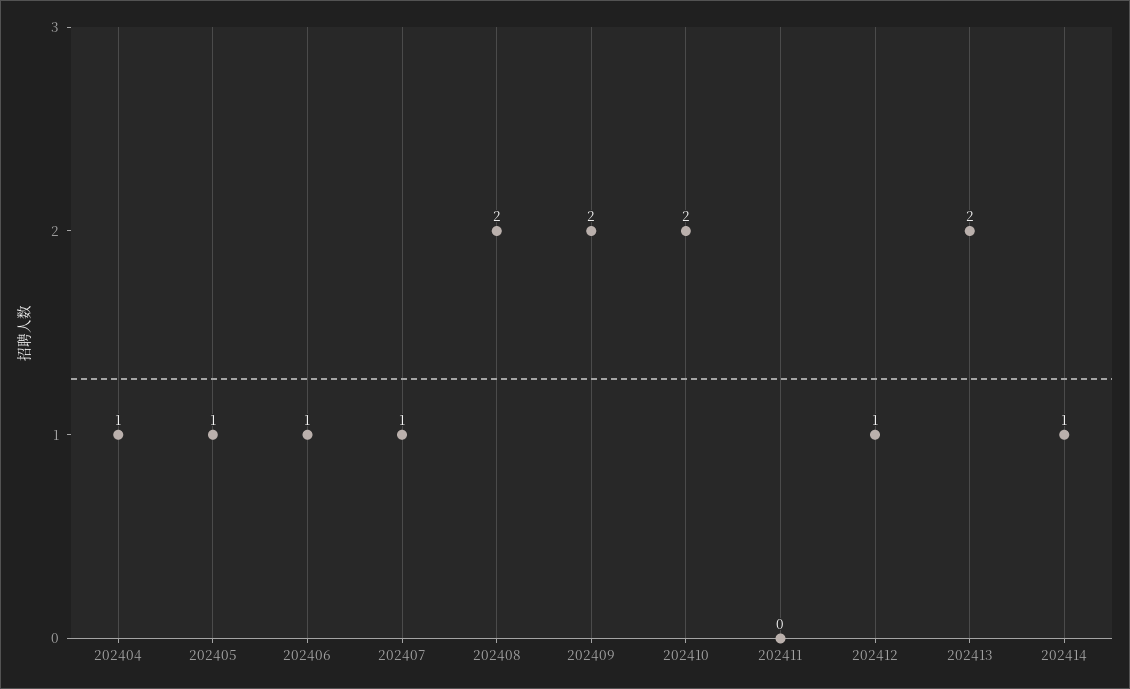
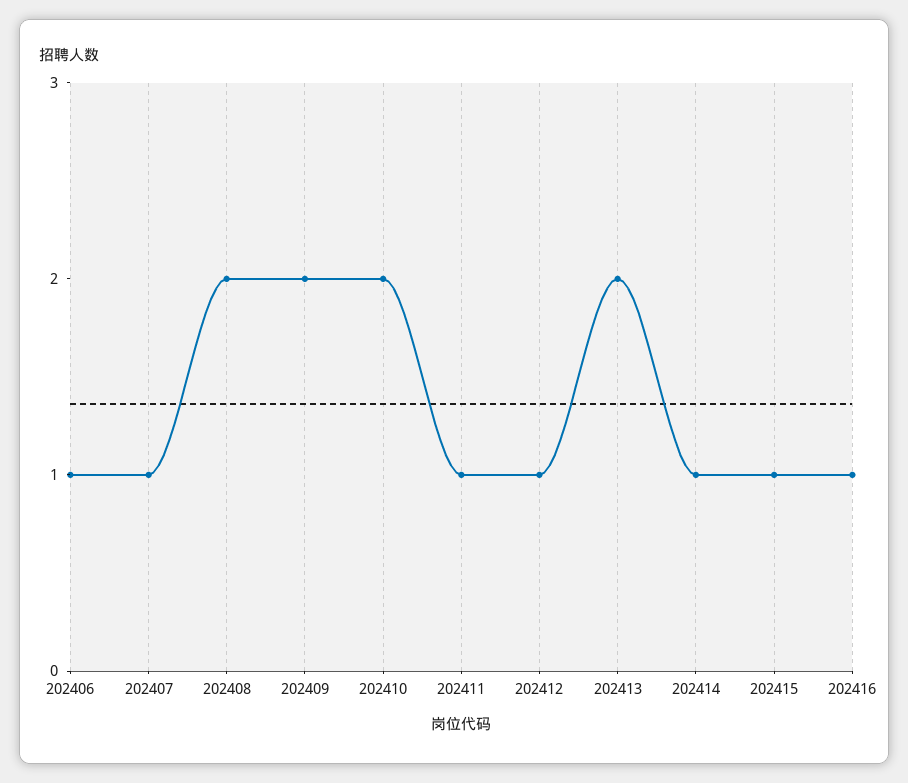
202404: 1 -> none
202405: 1 -> none
202411: 0 -> 1
202415: none -> 1
202416: none -> 1

